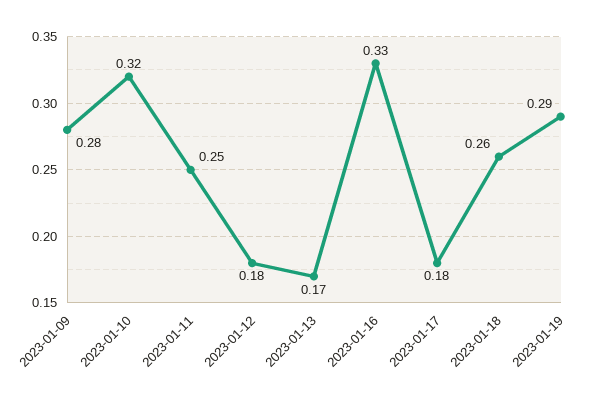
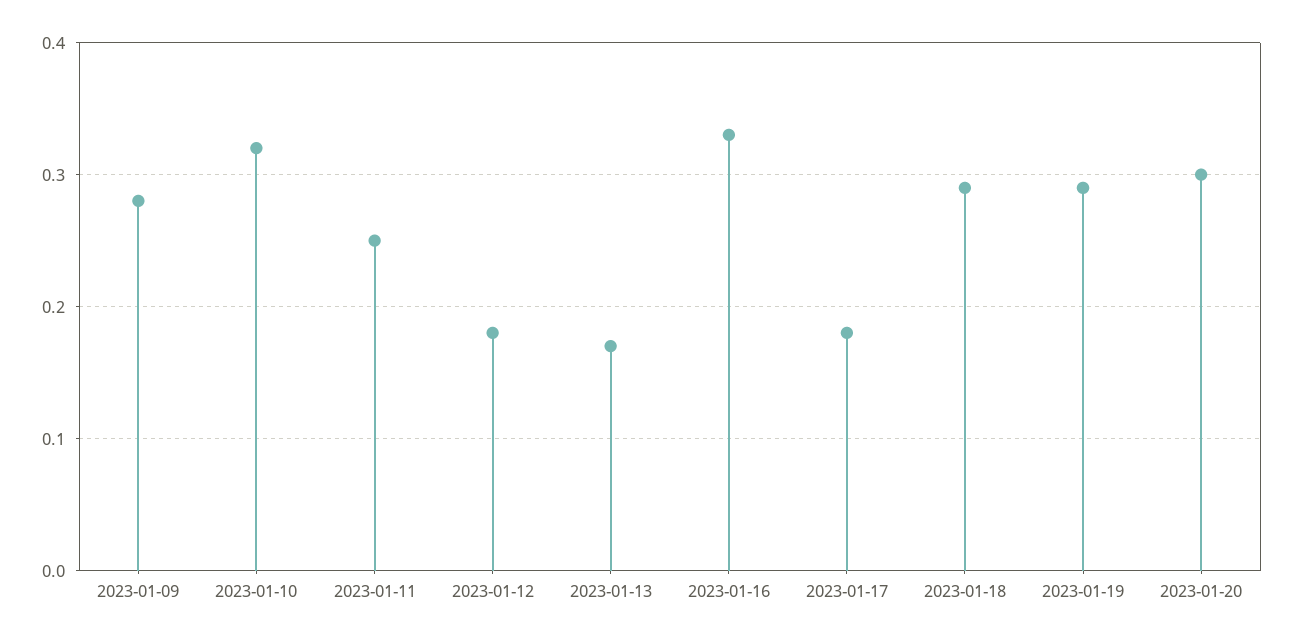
2023-01-18: 0.26 -> 0.29
2023-01-20: none -> 0.3

